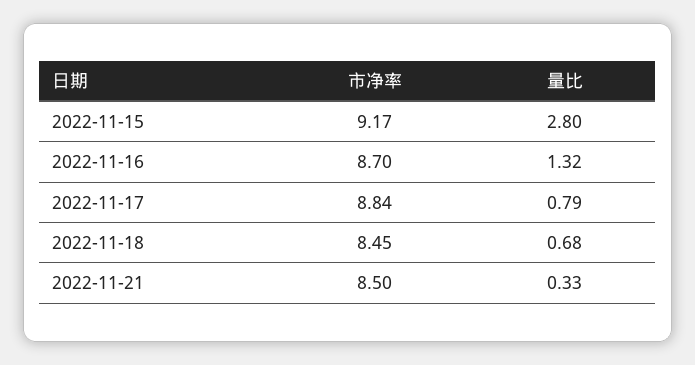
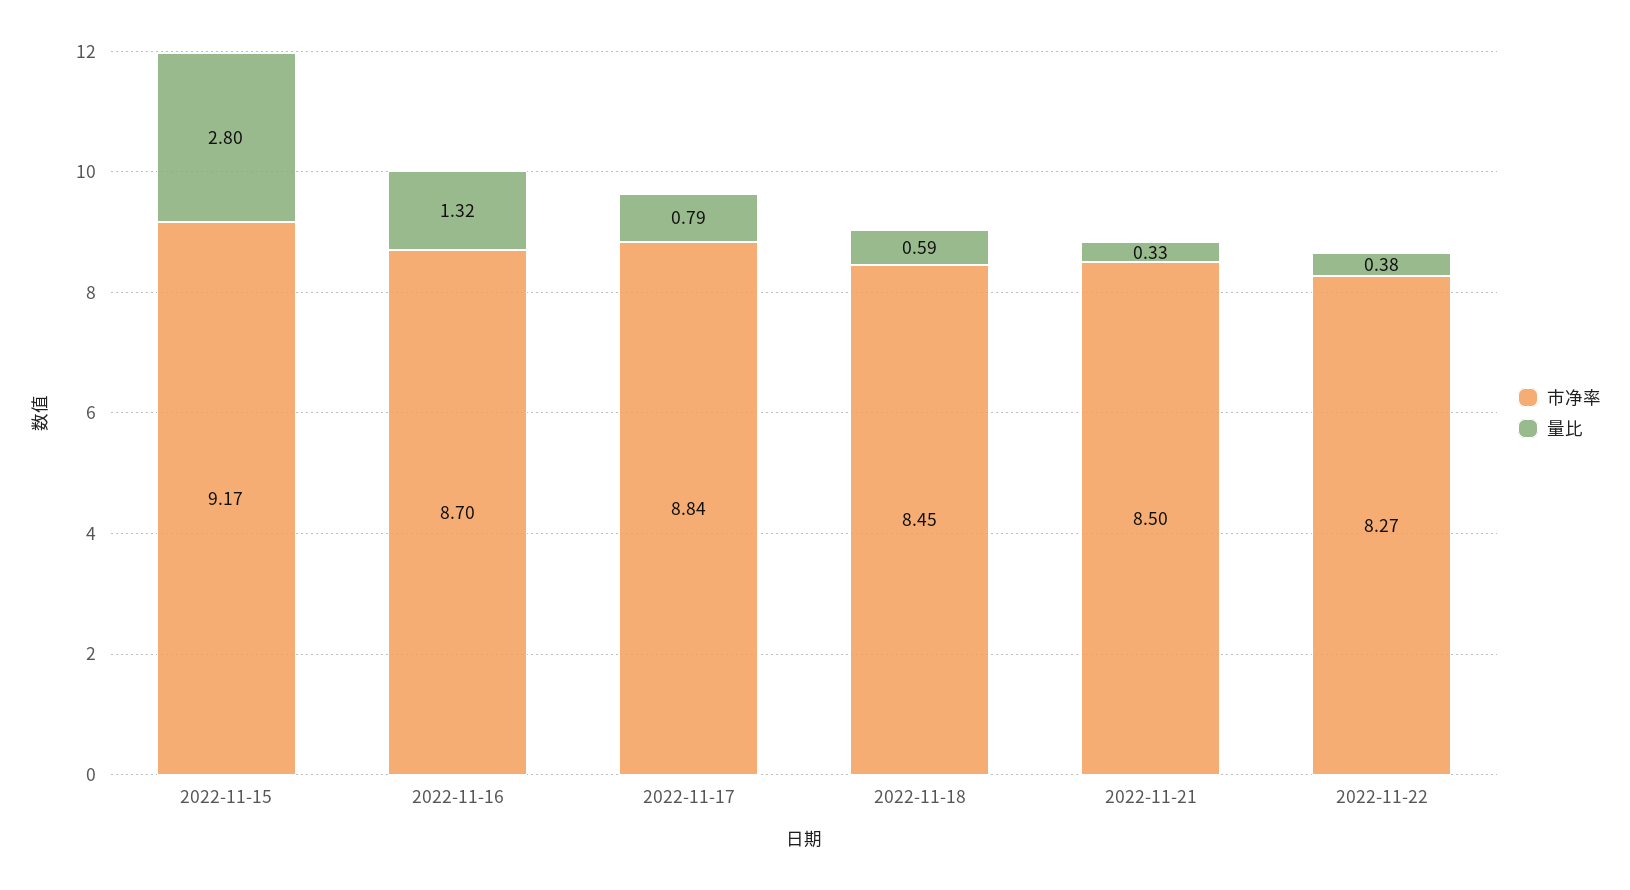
量比, 2022-11-18: 0.68 -> 0.59
市净率, 2022-11-22: none -> 8.27
量比, 2022-11-22: none -> 0.38

